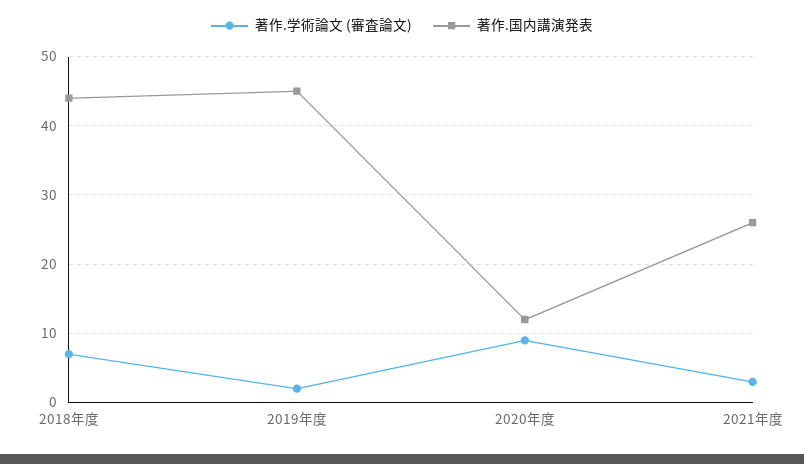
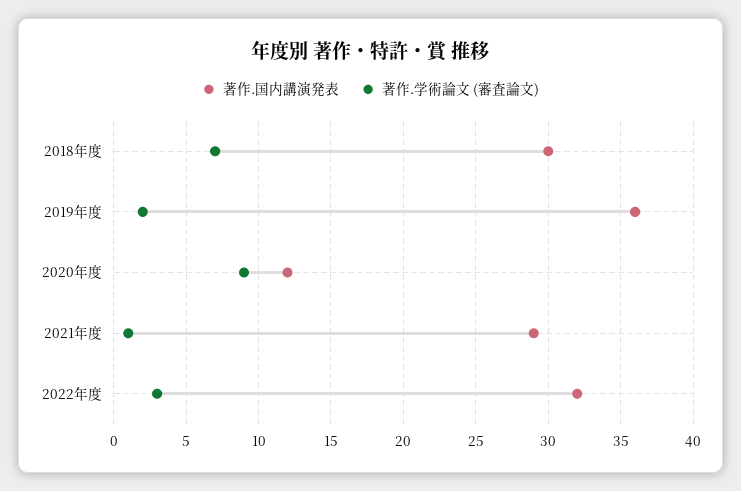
著作.国内講演発表, 2018年度: 44 -> 30
著作.国内講演発表, 2019年度: 45 -> 36
著作.学術論文 (審査論文), 2021年度: 3 -> 1
著作.国内講演発表, 2021年度: 26 -> 29
著作.国内講演発表, 2022年度: none -> 32
著作.学術論文 (審査論文), 2022年度: none -> 3

